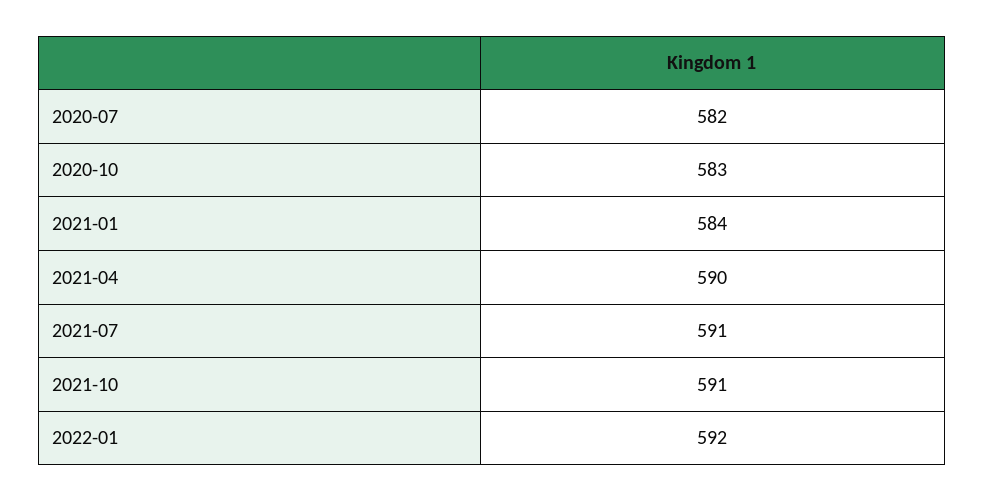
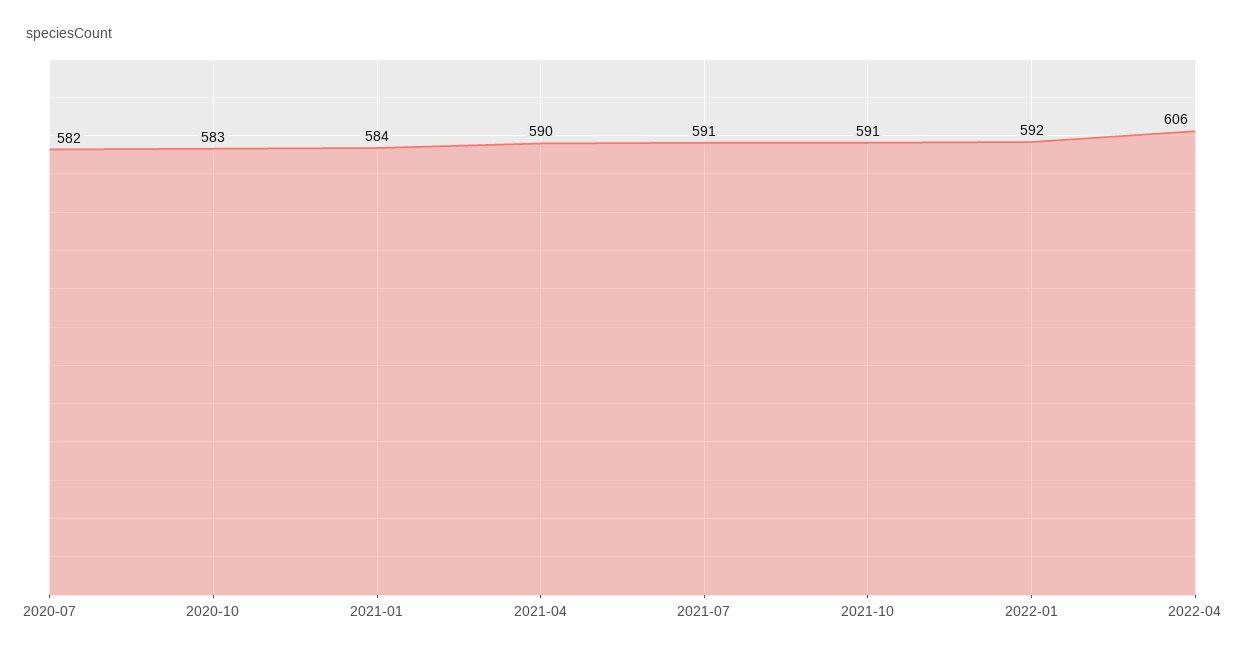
2022-04: none -> 606

